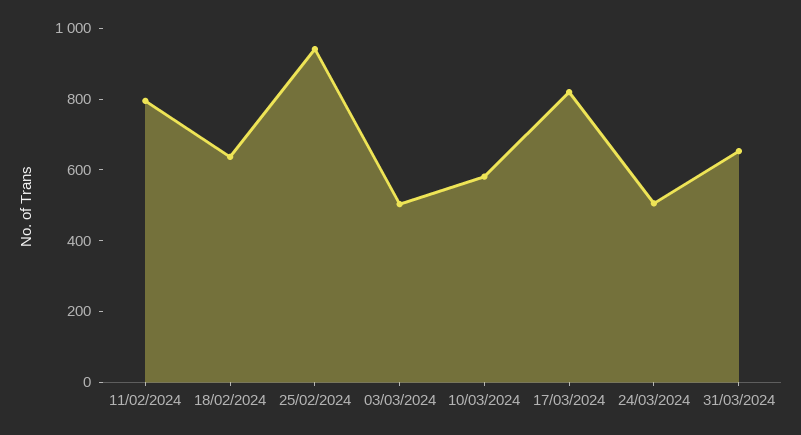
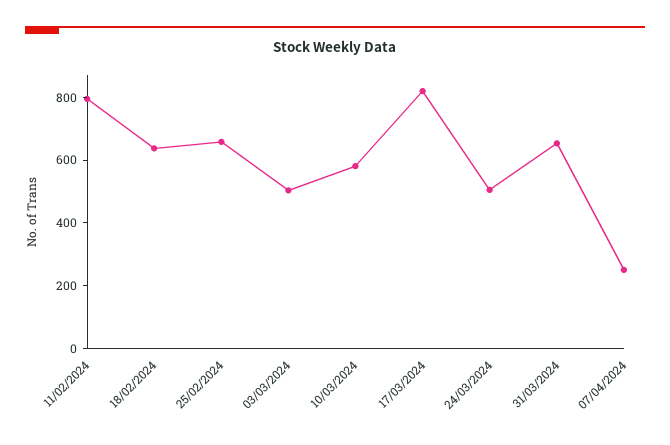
25/02/2024: 950 -> 650
07/04/2024: none -> 250

